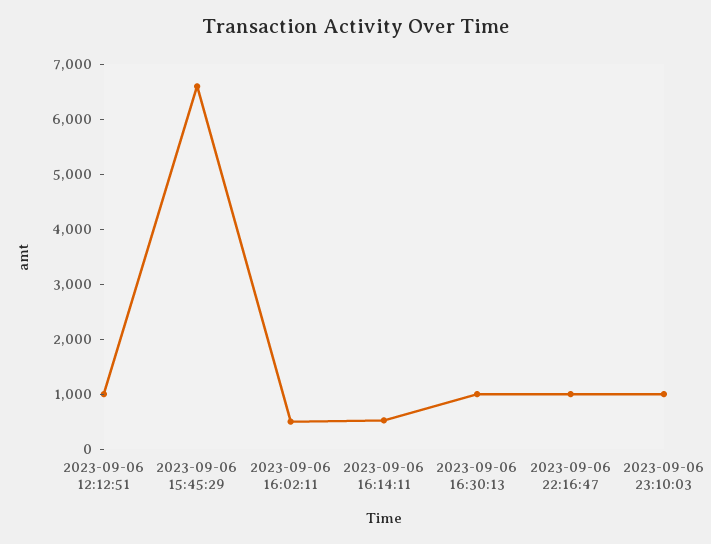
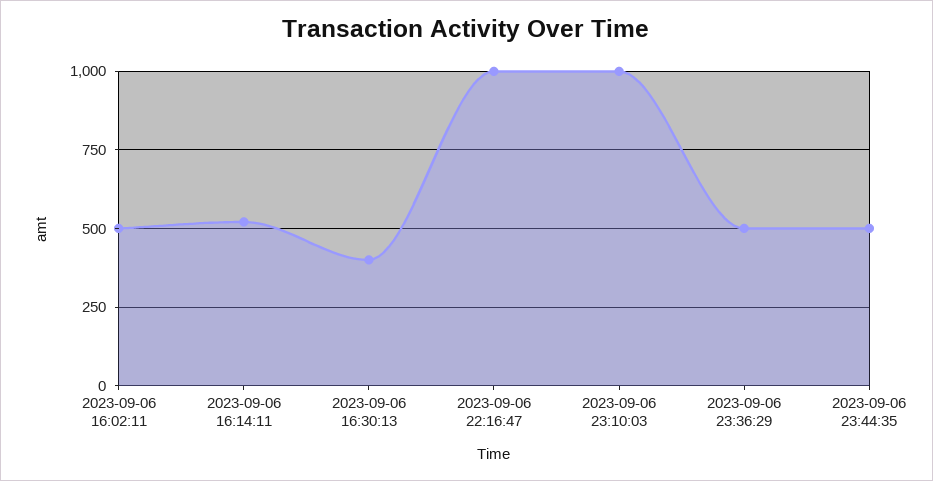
2023-09-06 12:12:51: 1000 -> none
2023-09-06 15:45:29: 6600 -> none
2023-09-06 16:30:13: 1000 -> 400
2023-09-06 23:36:29: none -> 500
2023-09-06 23:44:35: none -> 500

